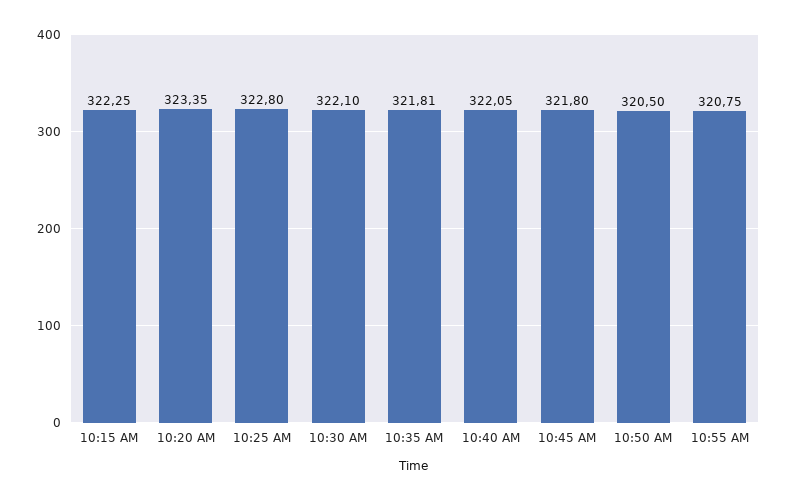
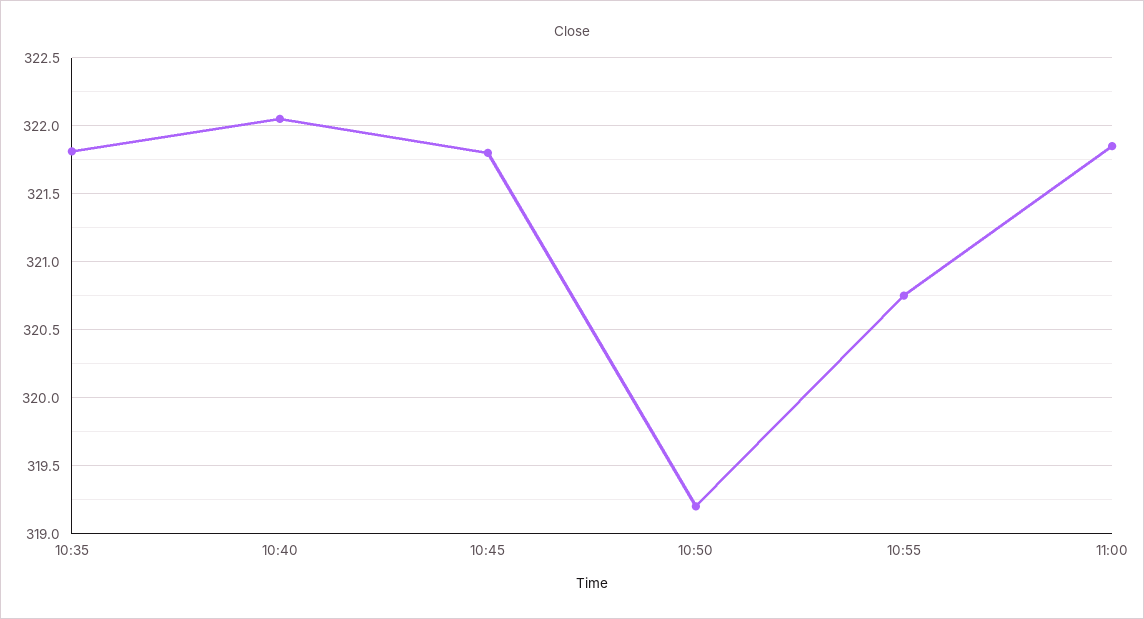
10:15 AM: 322.25 -> none
10:20 AM: 323.35 -> none
10:25 AM: 322.8 -> none
10:30 AM: 322.1 -> none
10:50 AM: 320.5 -> 319.2
11:00: none -> 321.85

